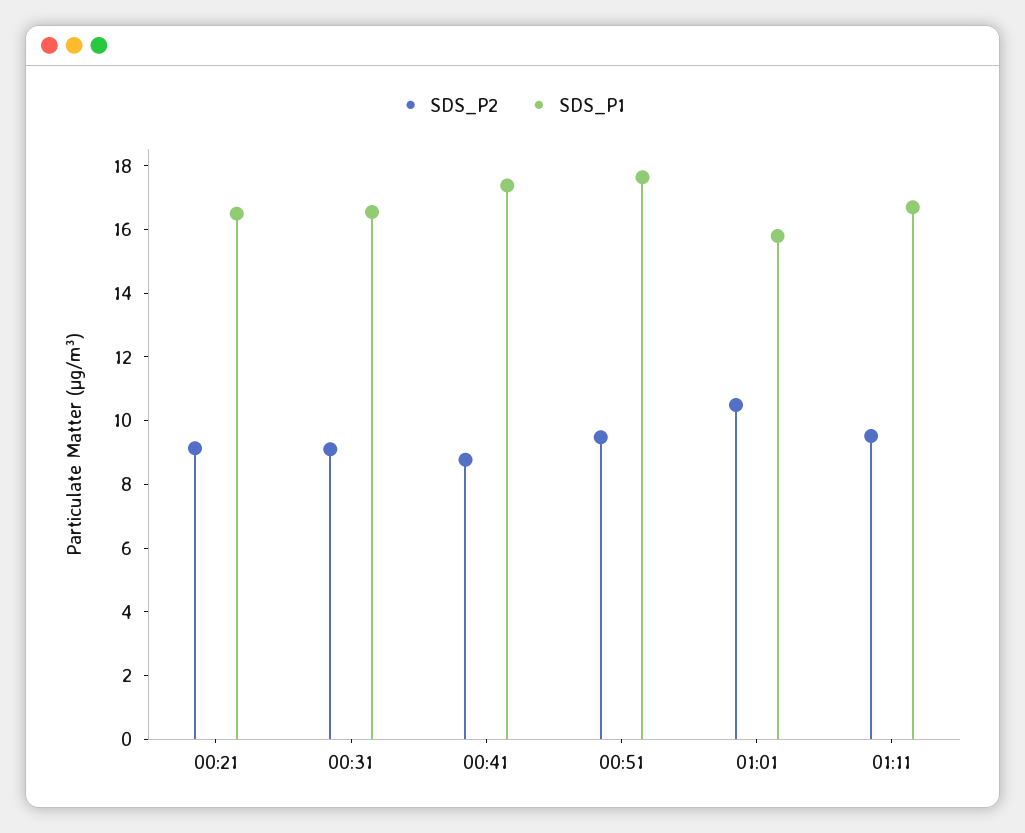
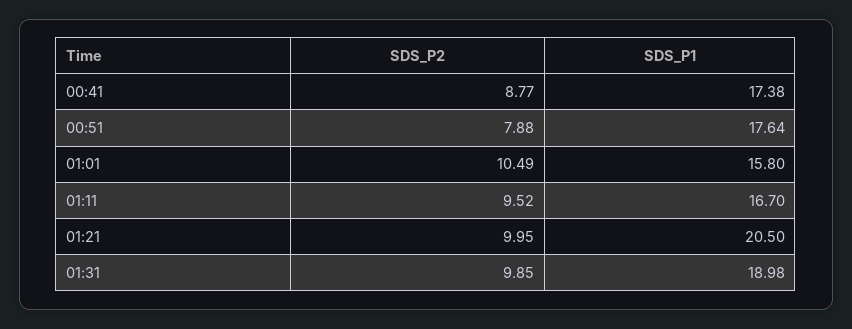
SDS_P2, 00:21: 9 -> none
SDS_P1, 00:21: 16.5 -> none
SDS_P2, 00:31: 9 -> none
SDS_P1, 00:31: 16.5 -> none
SDS_P2, 00:51: 9.5 -> 7.88
SDS_P2, 01:21: none -> 9.95
SDS_P1, 01:21: none -> 20.5
SDS_P2, 01:31: none -> 9.85
SDS_P1, 01:31: none -> 18.98

